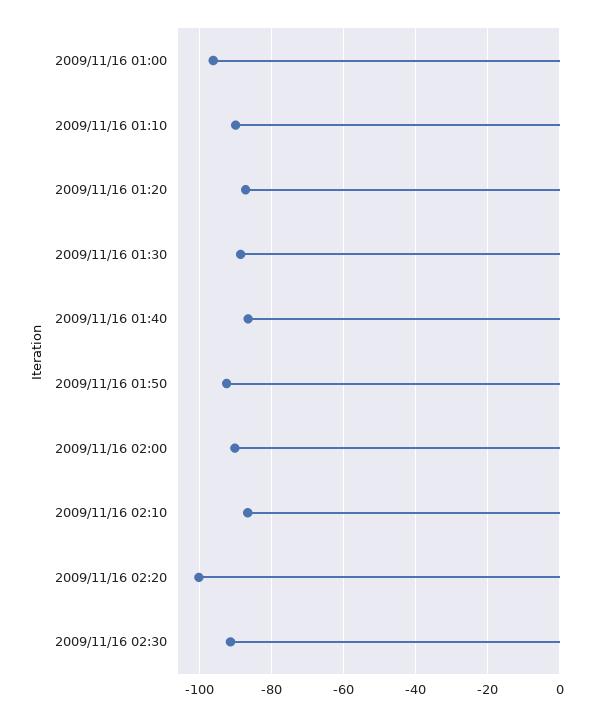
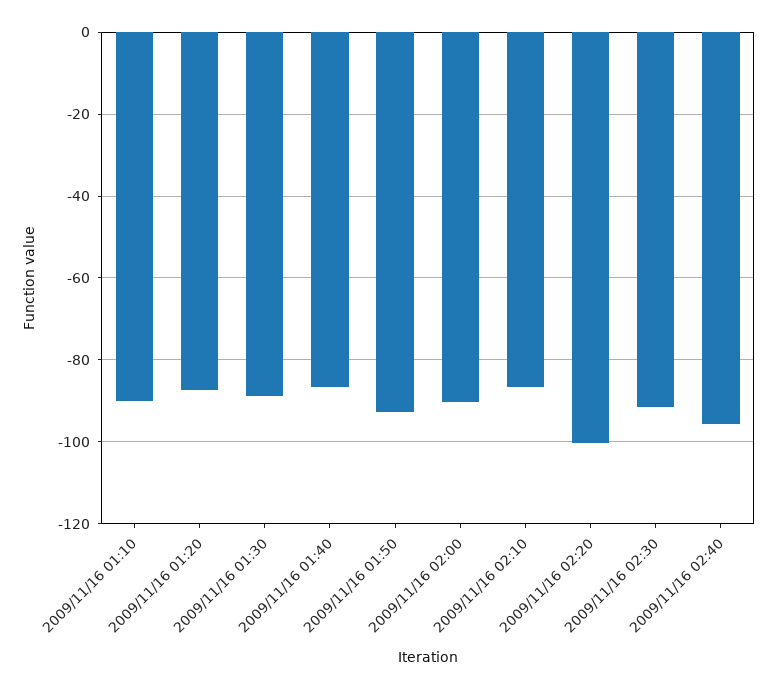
2009/11/16 01:00: -96 -> none
2009/11/16 02:40: none -> -96

